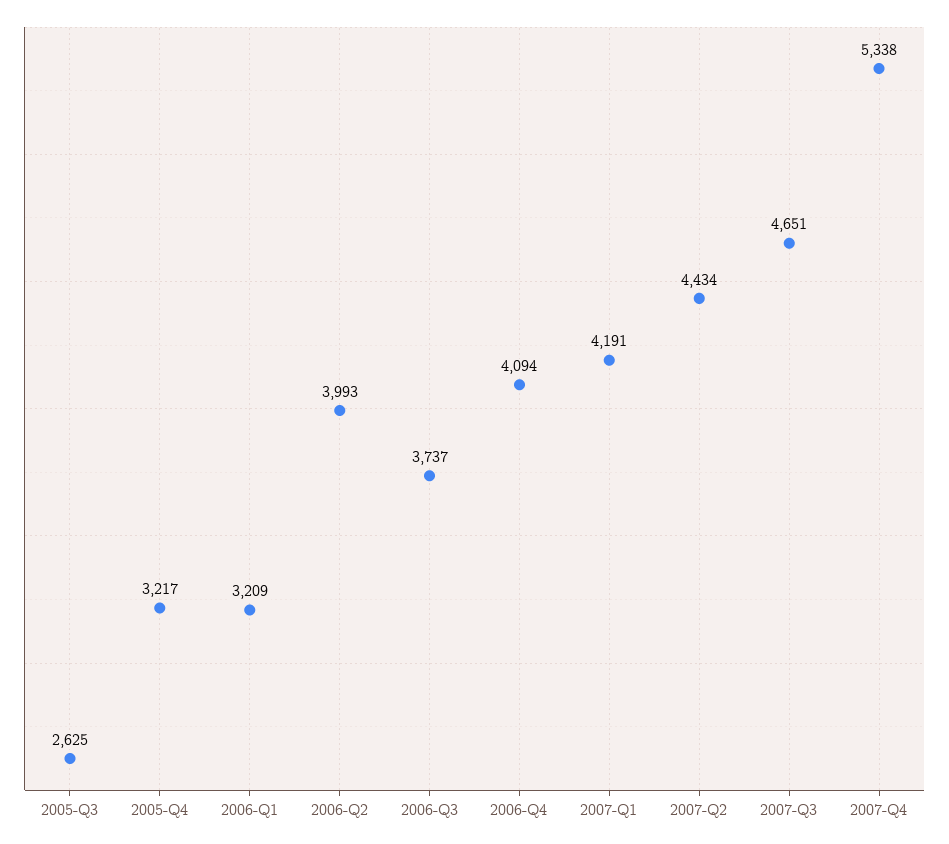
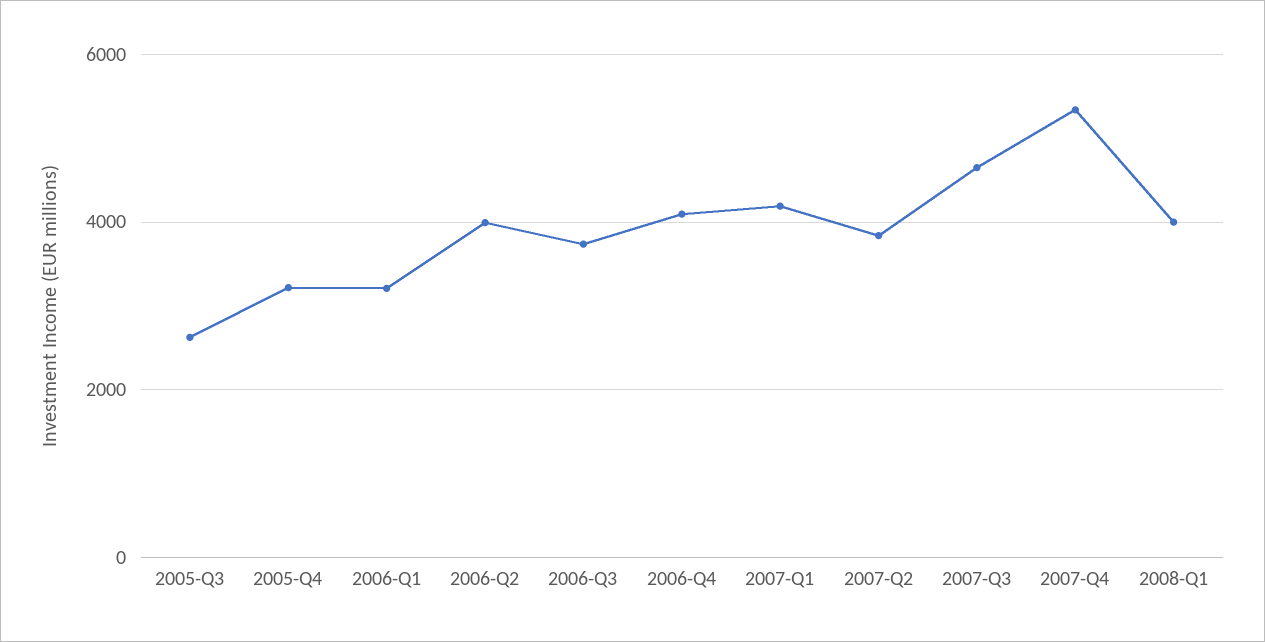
2007-Q2: 4434 -> 3800
2008-Q1: none -> 4000

